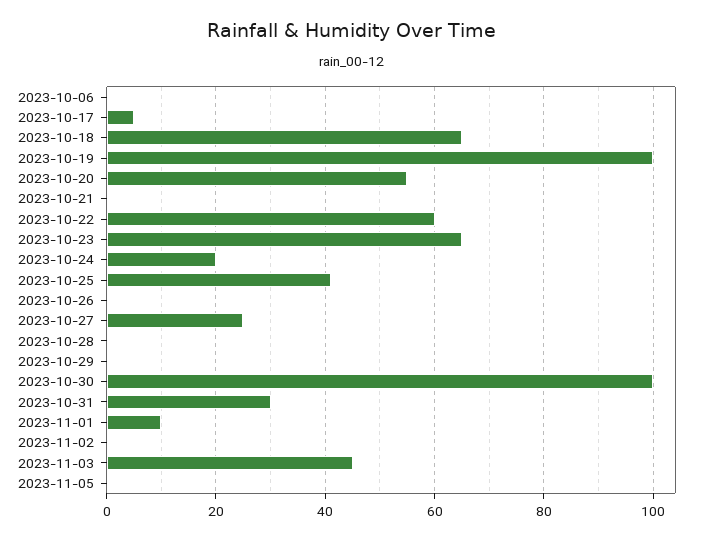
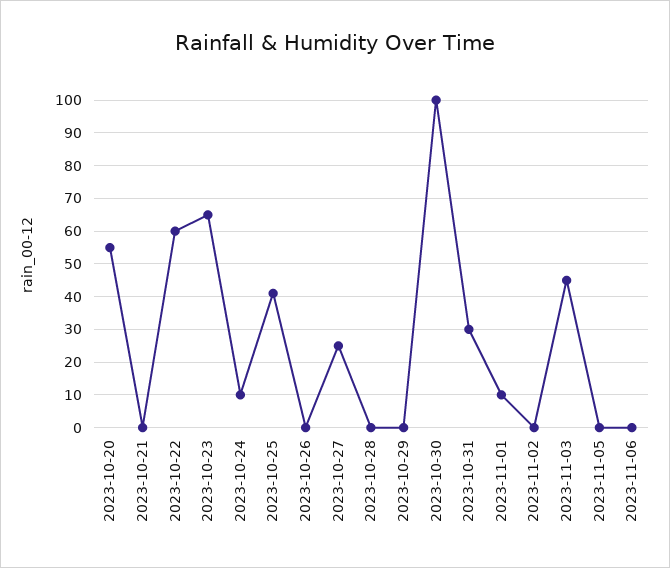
2023-10-06: 0 -> none
2023-10-17: 5 -> none
2023-10-18: 65 -> none
2023-10-19: 100 -> none
2023-10-24: 20 -> 10
2023-11-06: none -> 0

